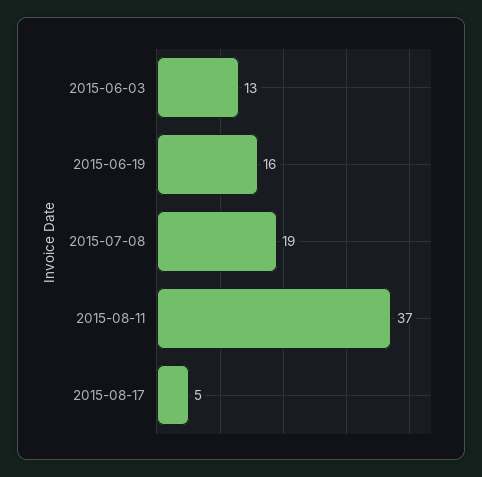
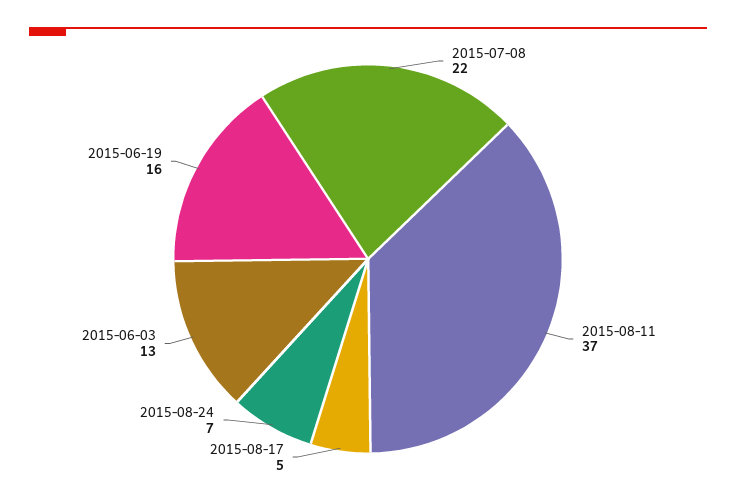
2015-07-08: 19 -> 22
2015-08-24: none -> 7

